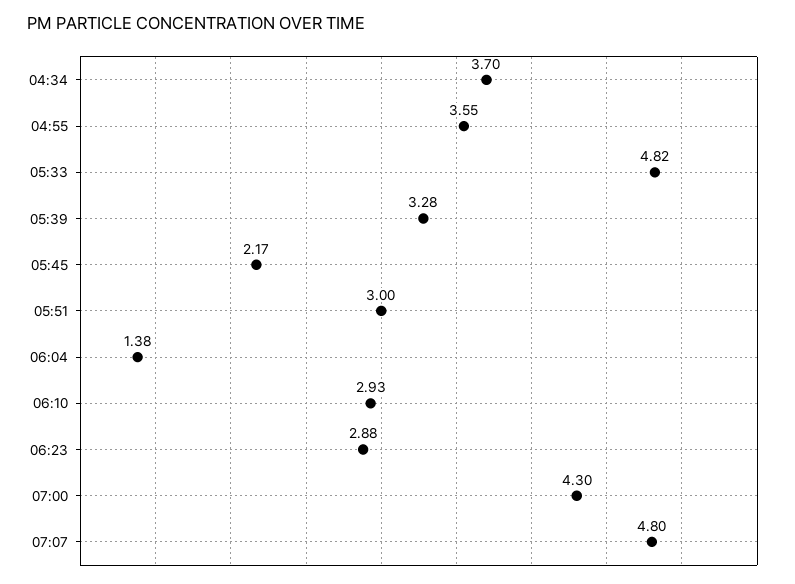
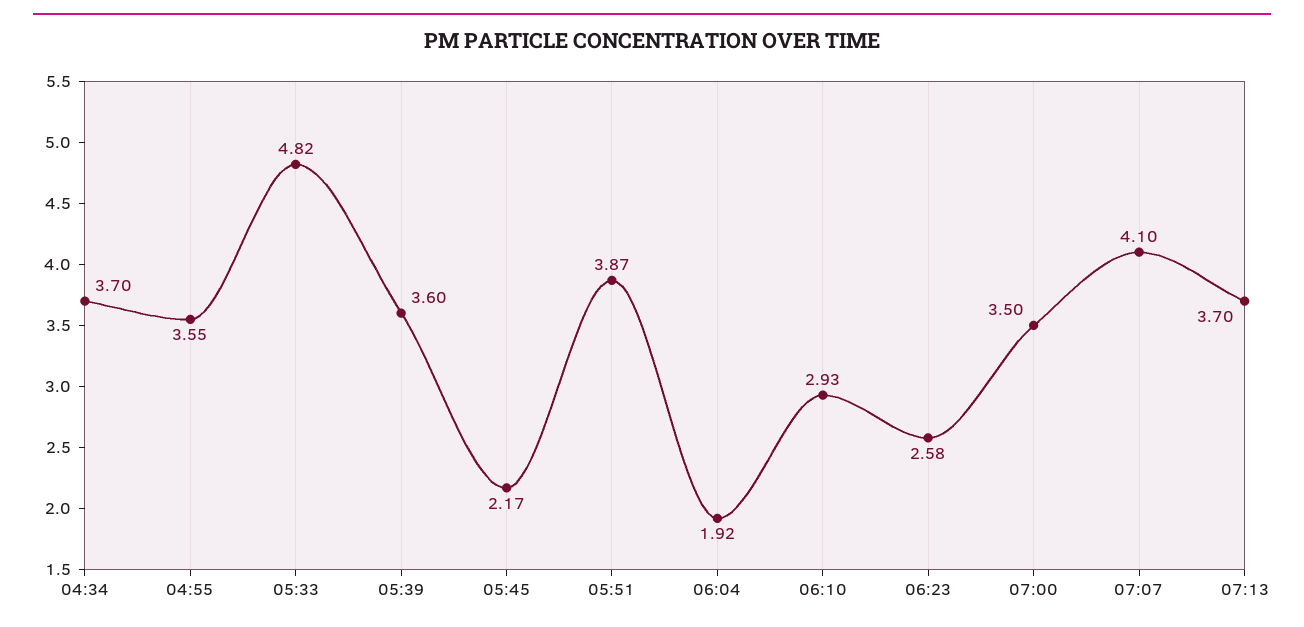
05:39: 3.28 -> 3.6
05:51: 3 -> 3.87
06:04: 1.38 -> 1.92
06:23: 2.88 -> 2.58
07:00: 4.3 -> 3.5
07:07: 4.8 -> 4.1
07:13: none -> 3.7

